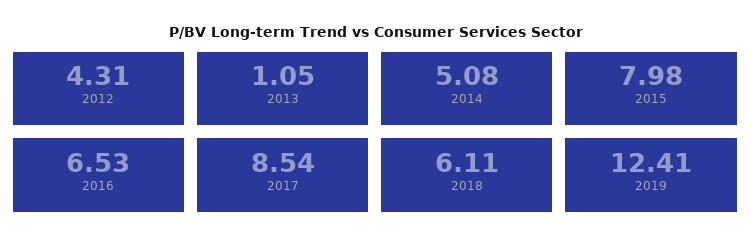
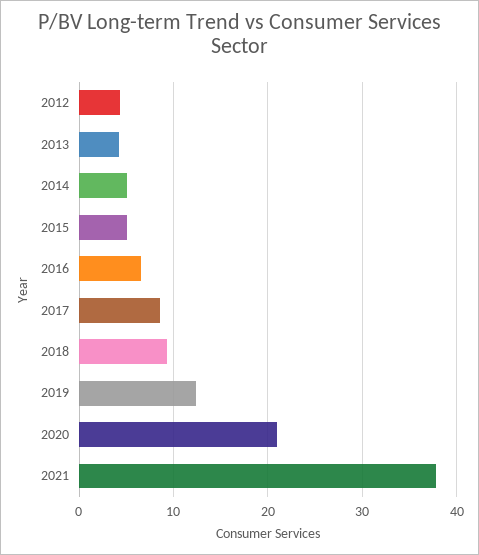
2013: 1.05 -> 4
2015: 7.98 -> 5
2018: 6.11 -> 9
2020: none -> 21
2021: none -> 38

